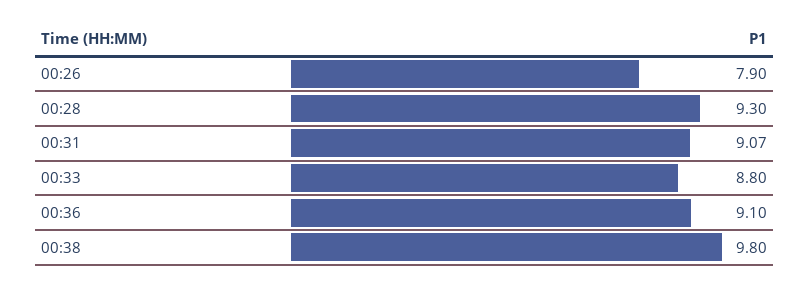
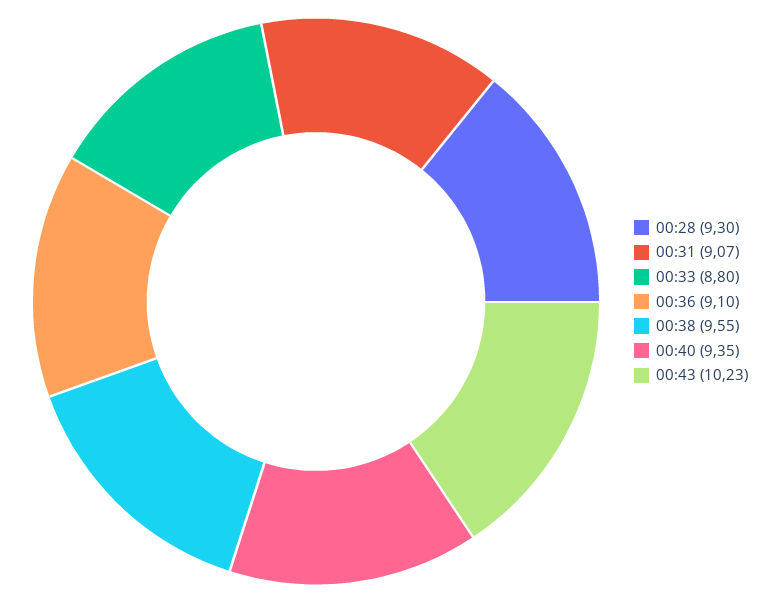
00:26: 7.9 -> none
00:38: 9.8 -> 9.55
00:40: none -> 9.35
00:43: none -> 10.23

